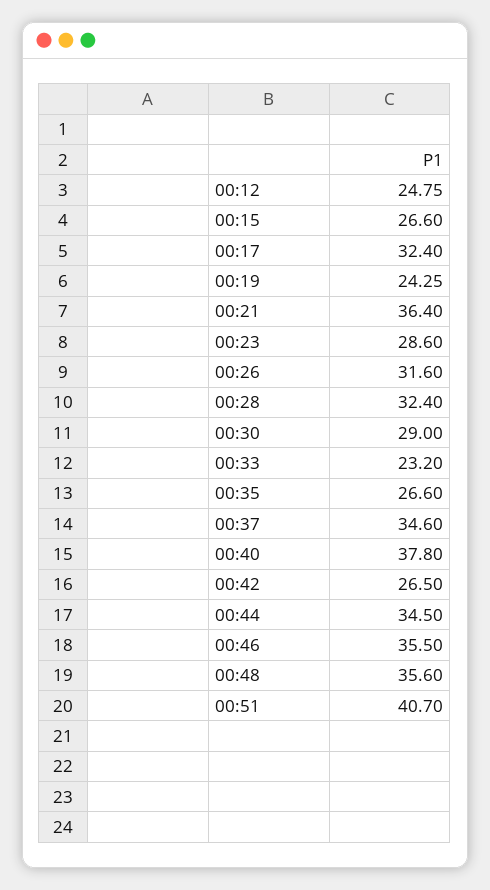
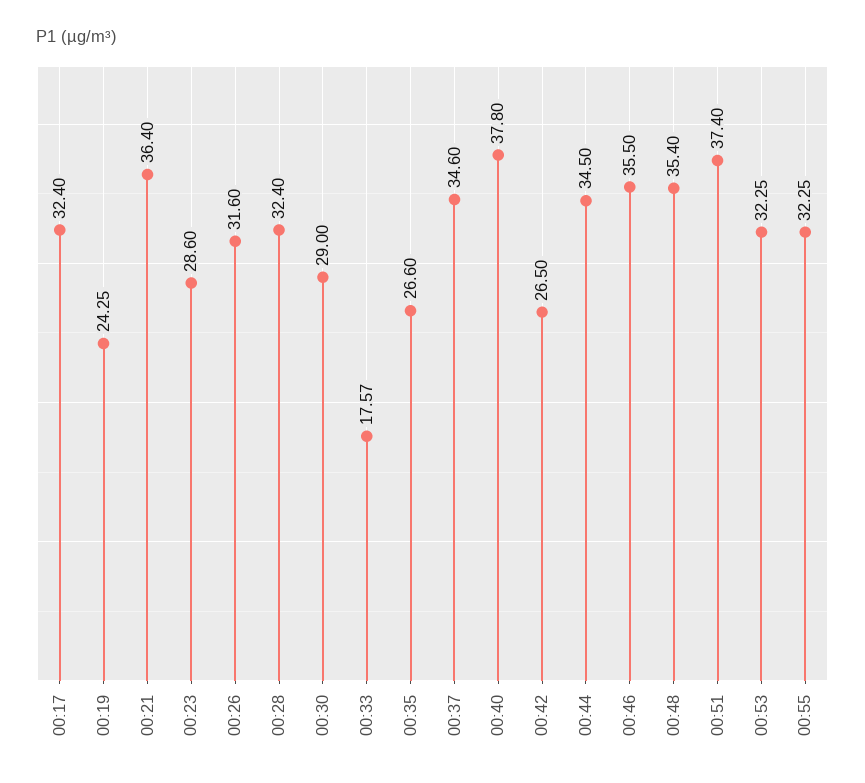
00:12: 24.75 -> none
00:15: 26.6 -> none
00:33: 23.2 -> 17.57
00:48: 35.6 -> 35.4
00:51: 40.7 -> 37.4
00:53: none -> 32.25
00:55: none -> 32.25

